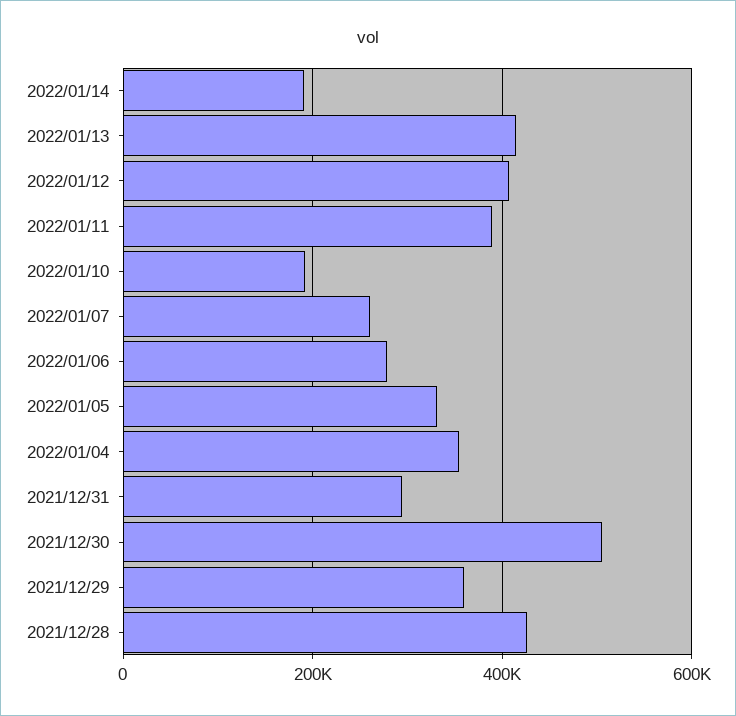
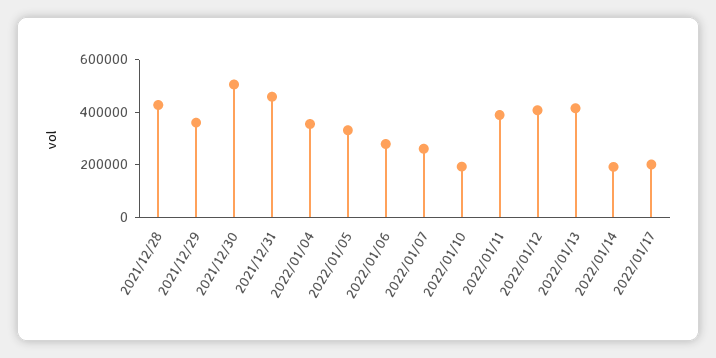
2021/12/31: 300000 -> 450000
2022/01/17: none -> 200000

